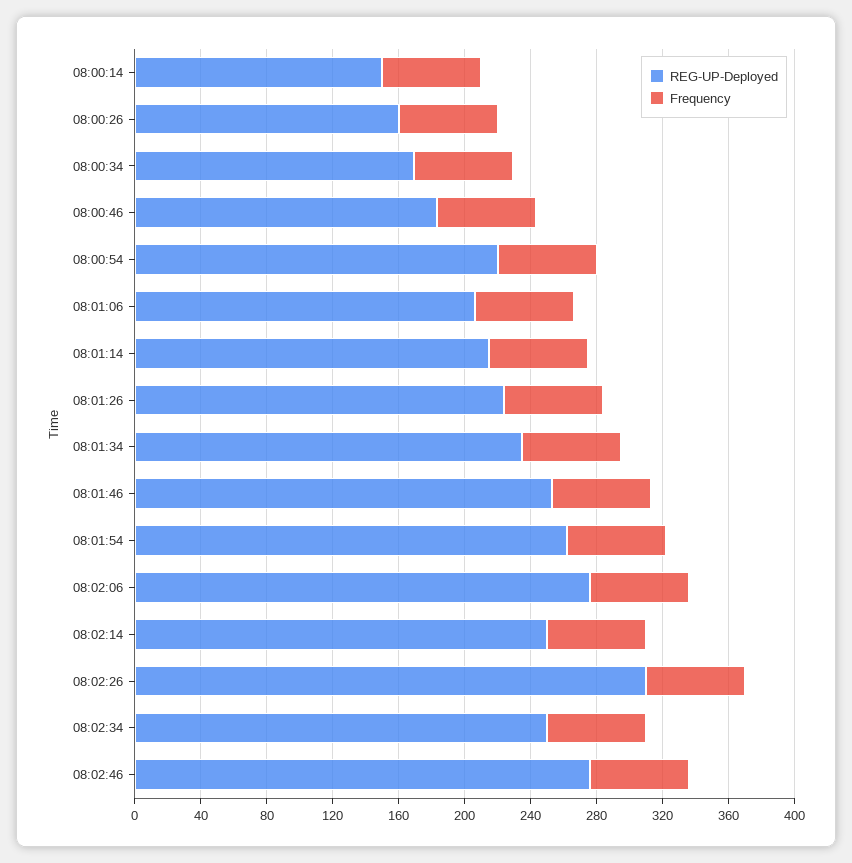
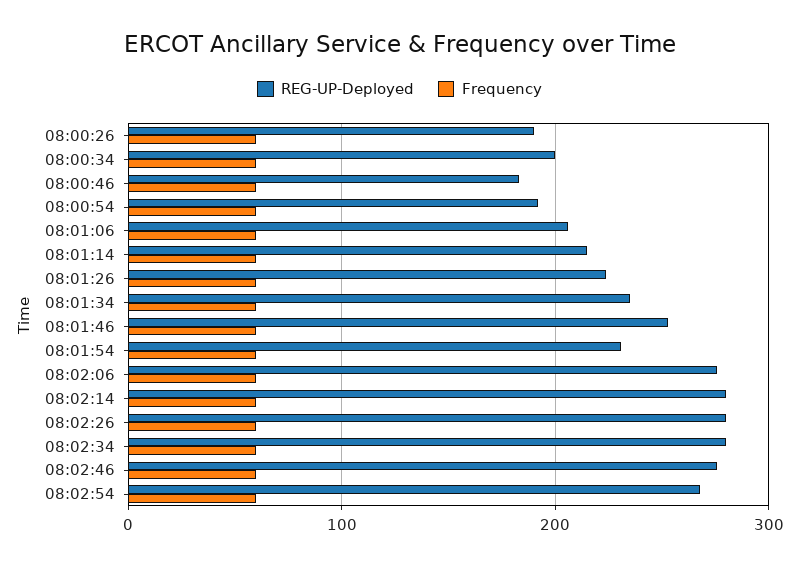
REG-UP-Deployed, 08:00:14: 150 -> none
Frequency, 08:00:14: 60 -> none
REG-UP-Deployed, 08:00:26: 160 -> 190
REG-UP-Deployed, 08:00:34: 170 -> 200
REG-UP-Deployed, 08:00:54: 220 -> 190
REG-UP-Deployed, 08:01:54: 260 -> 230
REG-UP-Deployed, 08:02:14: 250 -> 280
REG-UP-Deployed, 08:02:26: 310 -> 280
REG-UP-Deployed, 08:02:34: 250 -> 280
REG-UP-Deployed, 08:02:54: none -> 270
Frequency, 08:02:54: none -> 60

